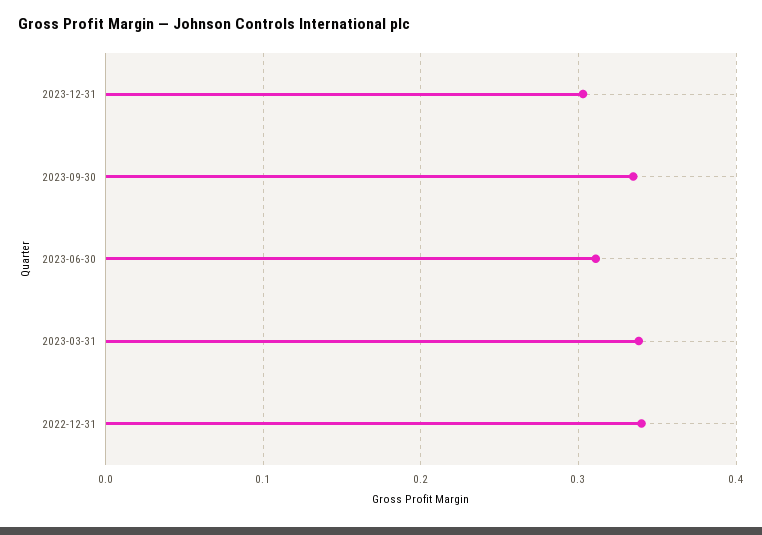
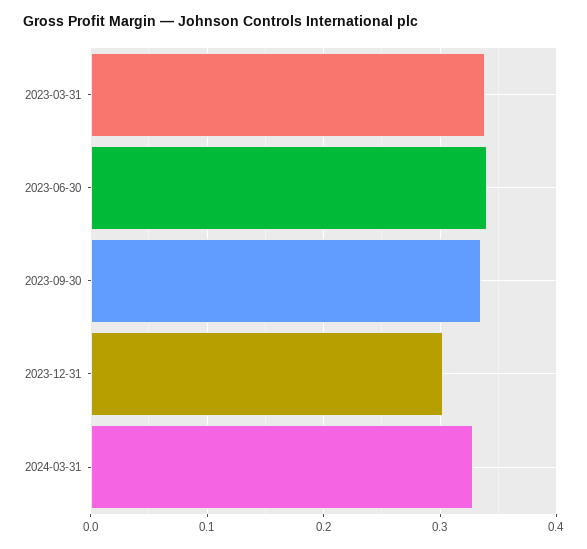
2023-06-30: 0.31 -> 0.34
2022-12-31: 0.34 -> none
2024-03-31: none -> 0.33

